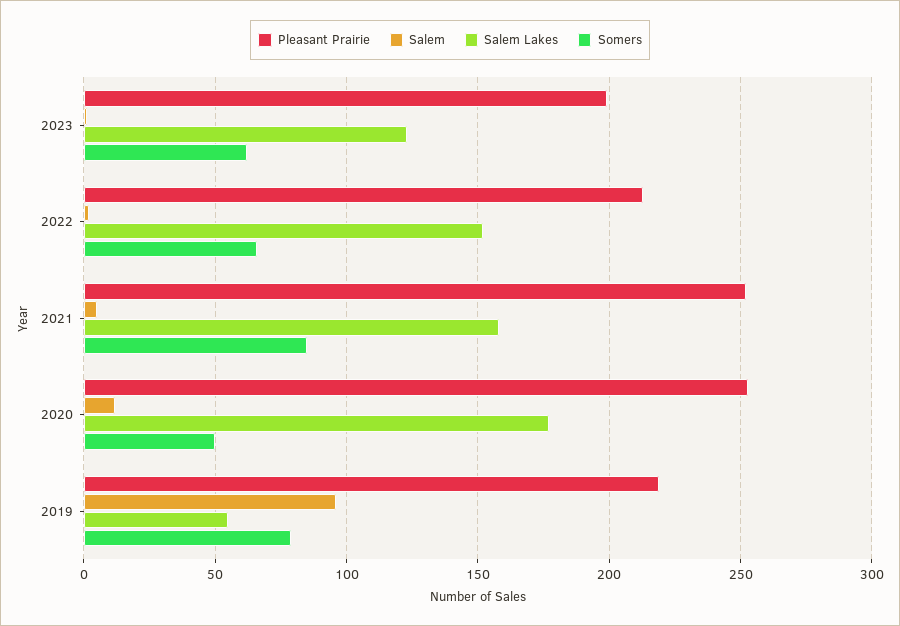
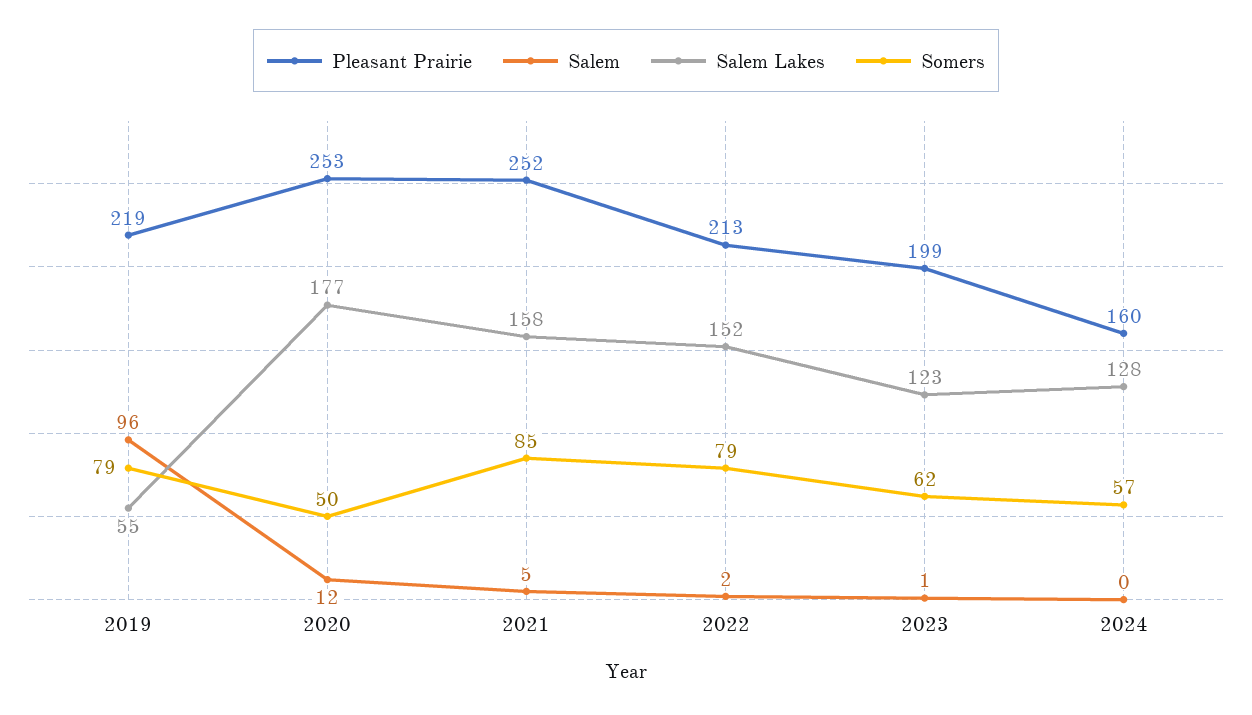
Somers, 2022: 65 -> 79
Pleasant Prairie, 2024: none -> 160
Salem, 2024: none -> 0
Salem Lakes, 2024: none -> 128
Somers, 2024: none -> 57

